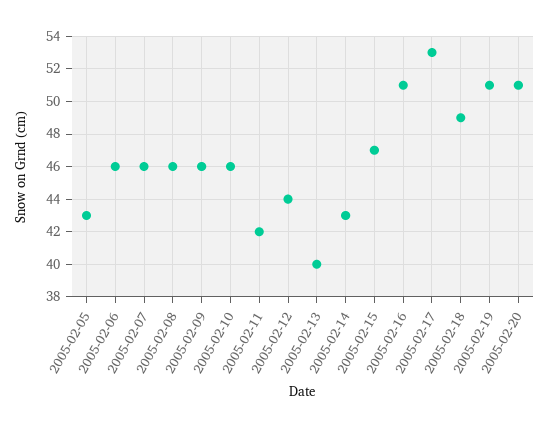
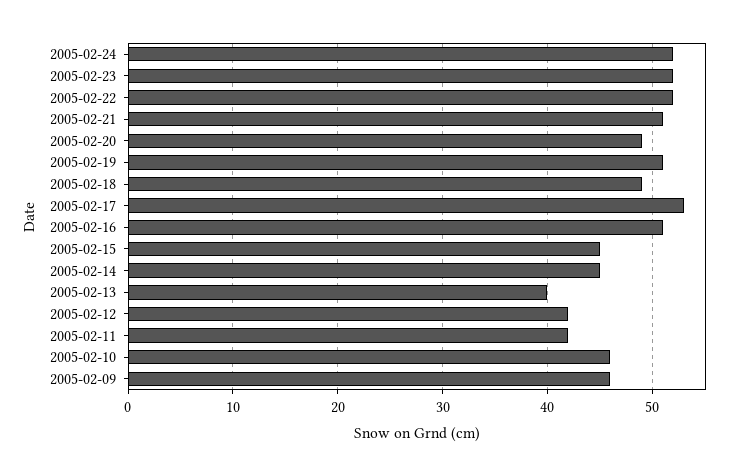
2005-02-05: 43 -> none
2005-02-06: 46 -> none
2005-02-07: 46 -> none
2005-02-08: 46 -> none
2005-02-12: 44 -> 42
2005-02-14: 43 -> 45
2005-02-15: 47 -> 45
2005-02-20: 51 -> 49
2005-02-24: none -> 52
2005-02-23: none -> 52
2005-02-22: none -> 52
2005-02-21: none -> 51

